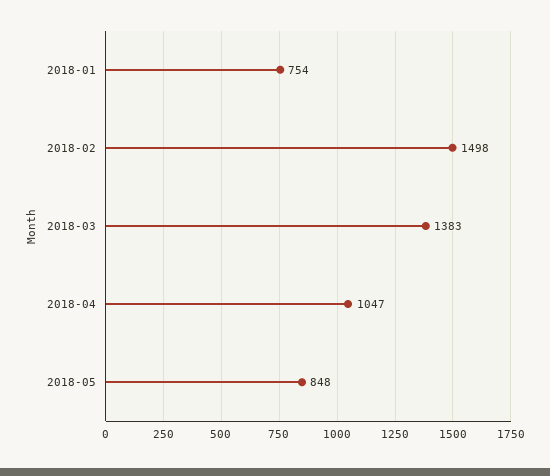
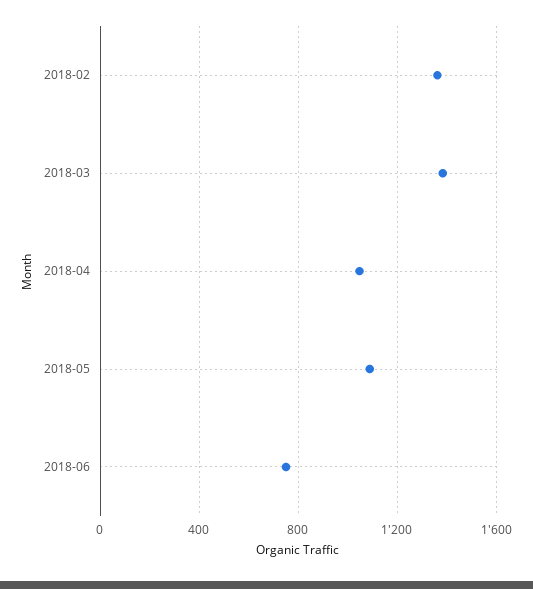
2018-01: 754 -> none
2018-02: 1498 -> 1350
2018-05: 848 -> 1100
2018-06: none -> 750

